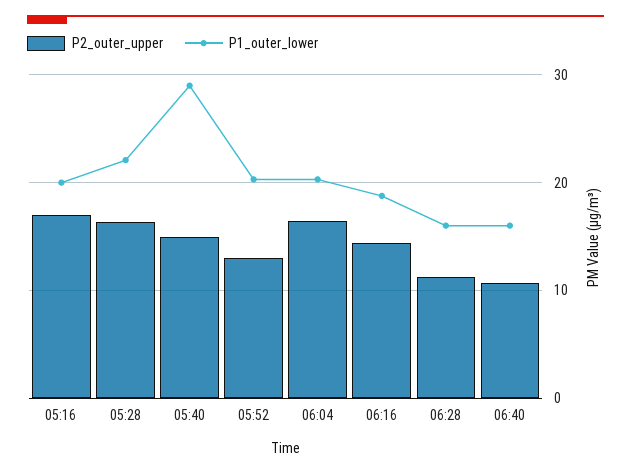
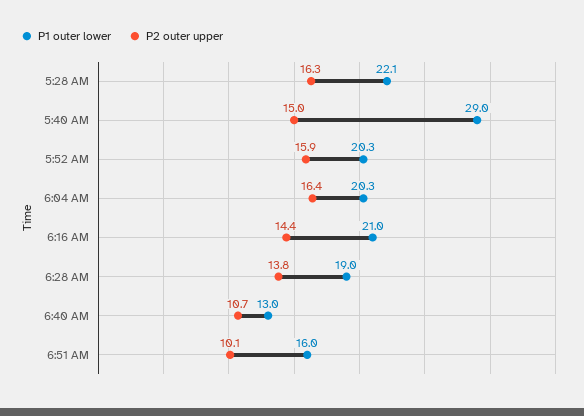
P2_outer_upper, 05:16: 17 -> none
P1_outer_lower, 05:16: 20 -> none
P2_outer_upper, 05:52: 13 -> 15.9
P1_outer_lower, 06:16: 19 -> 21
P2_outer_upper, 06:28: 11 -> 13.8
P1_outer_lower, 06:28: 16 -> 19
P1_outer_lower, 06:40: 16 -> 13
P1_outer_lower, 6:51 AM: none -> 16
P2_outer_upper, 6:51 AM: none -> 10.1

